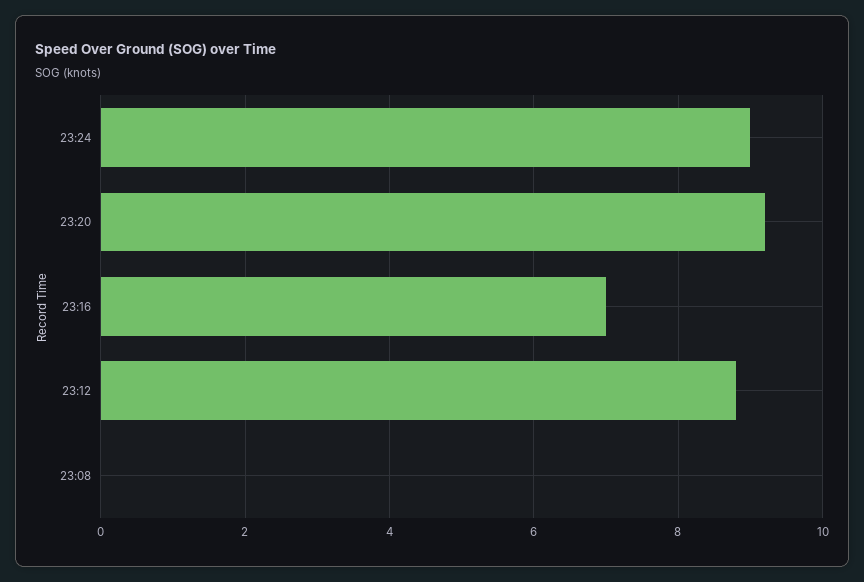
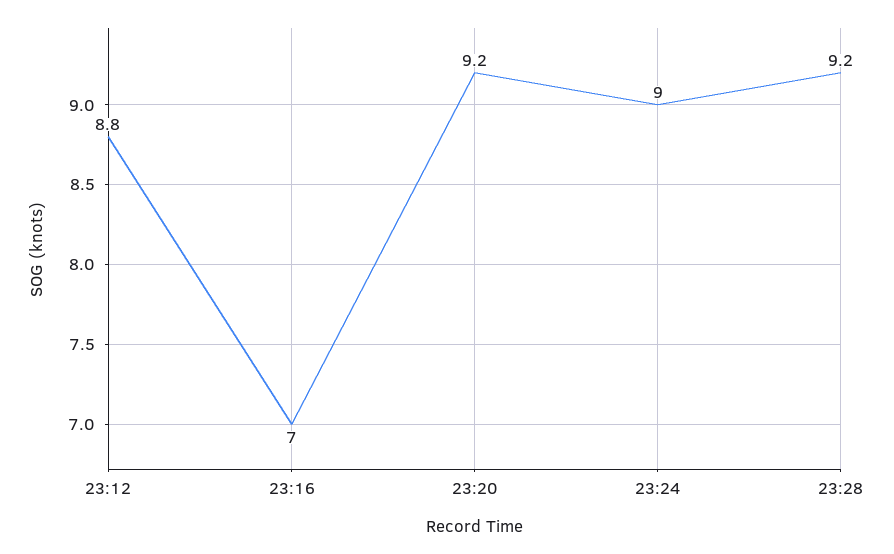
23:08: 0 -> none
23:28: none -> 9.2

